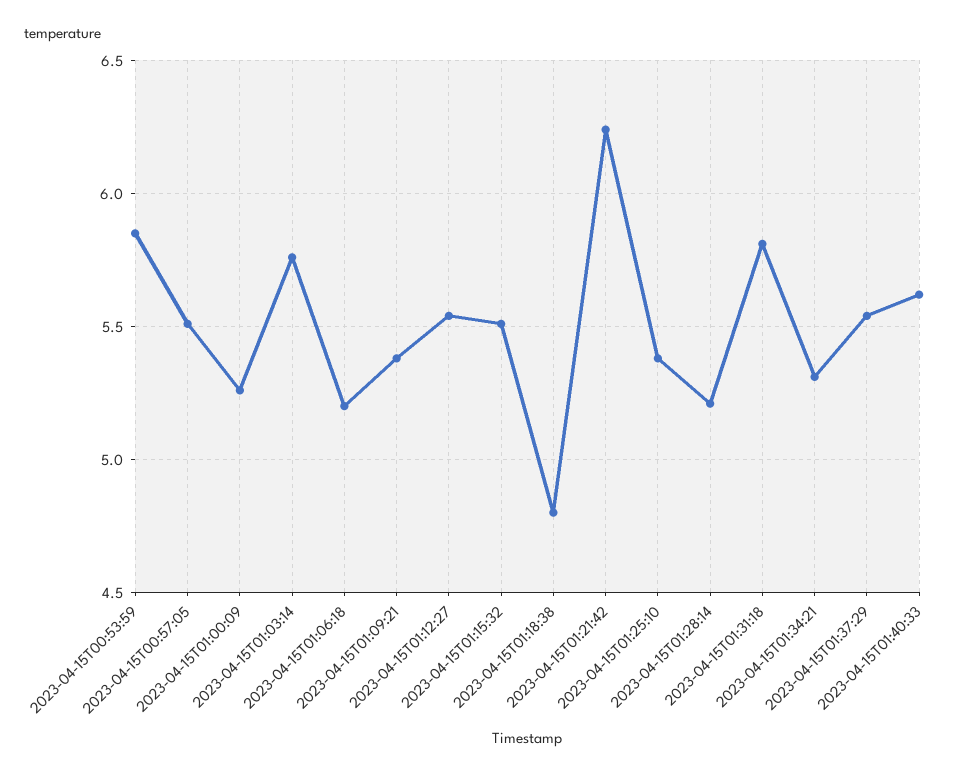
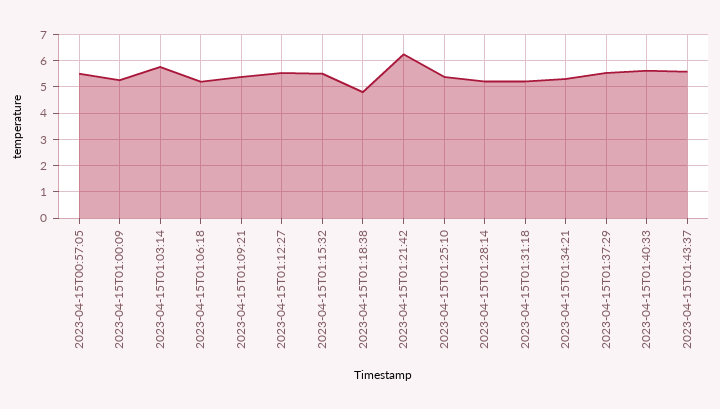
2023-04-15T00:53:59: 5.85 -> none
2023-04-15T01:31:18: 5.8 -> 5.25
2023-04-15T01:43:37: none -> 5.5

